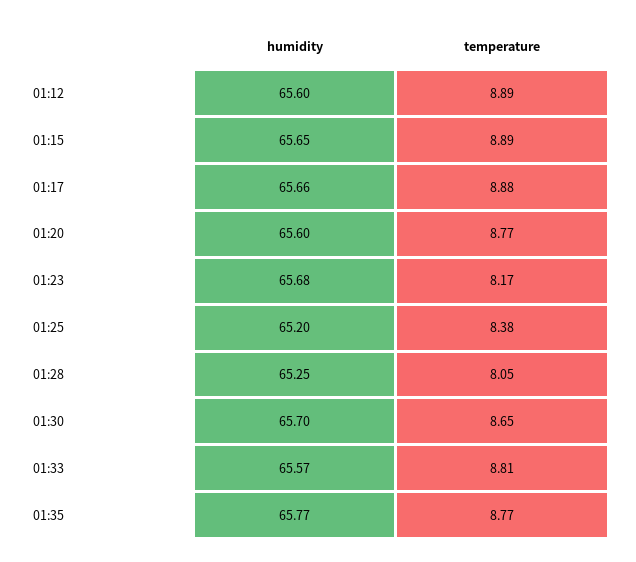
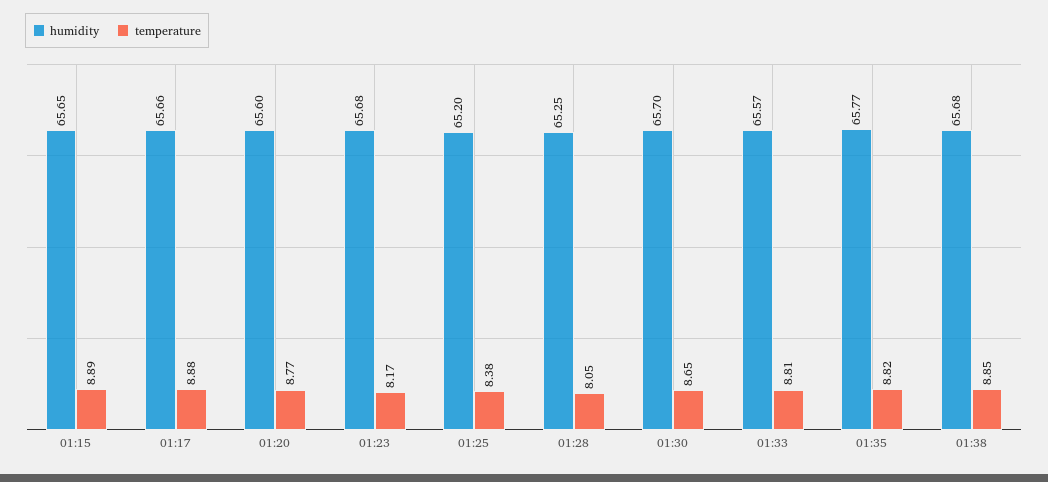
humidity, 01:12: 65.6 -> none
temperature, 01:12: 8.89 -> none
temperature, 01:35: 8.77 -> 8.82
humidity, 01:38: none -> 65.68
temperature, 01:38: none -> 8.85

